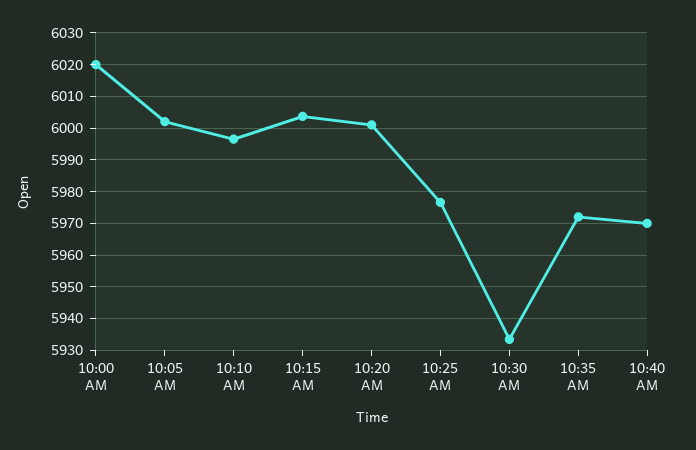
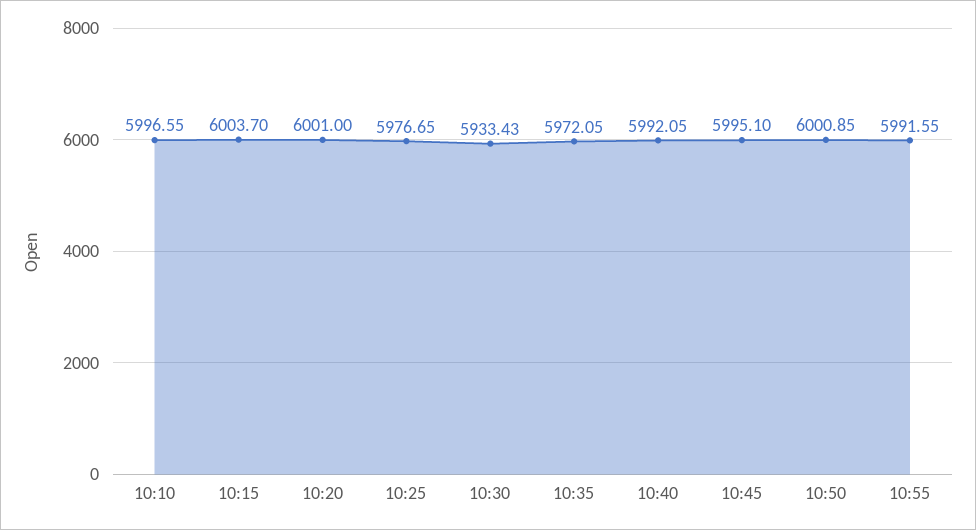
10:00 AM: 6020 -> none
10:05 AM: 6002 -> none
10:40 AM: 5970 -> 5992.05
10:45: none -> 5995.1
10:50: none -> 6000.85
10:55: none -> 5991.55

